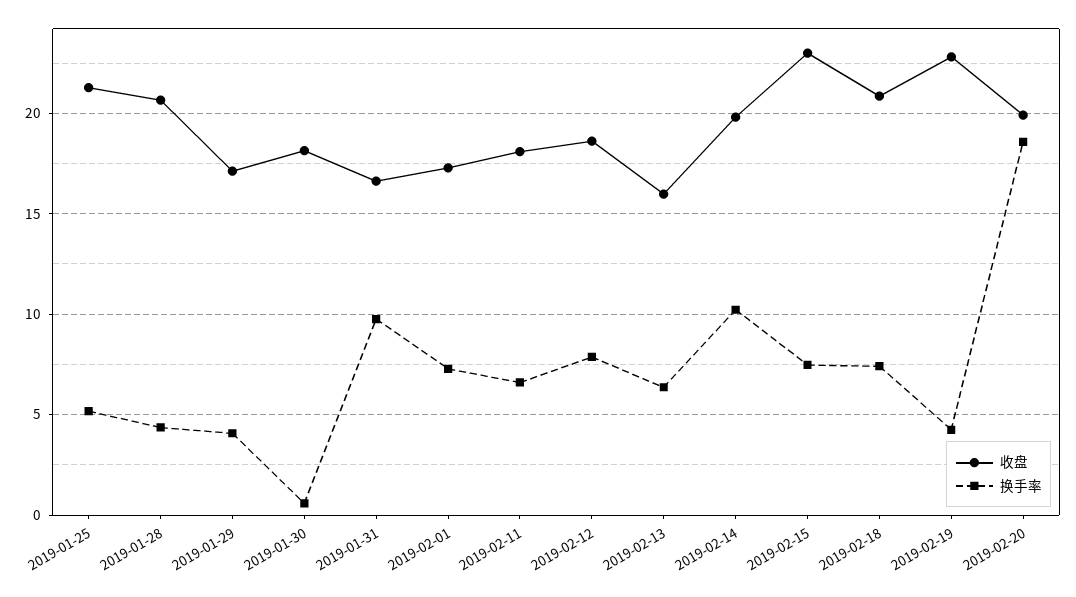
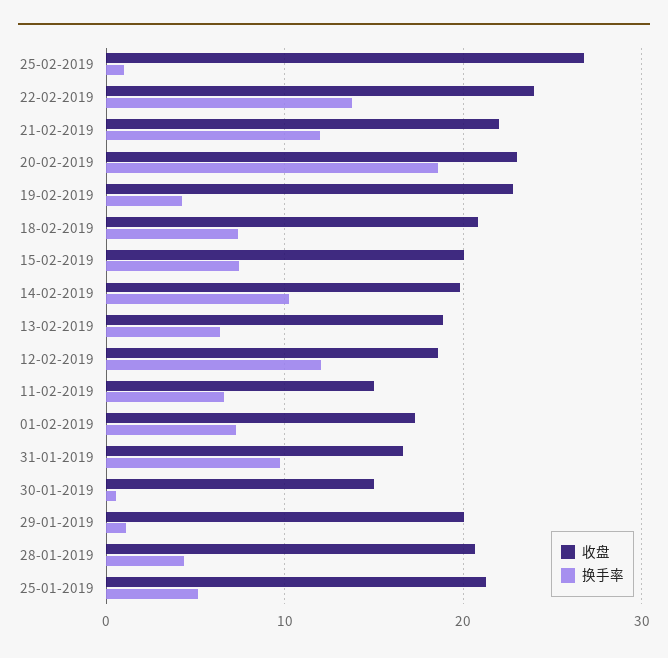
收盘, 2019-01-29: 17 -> 20
换手率, 2019-01-29: 4 -> 1
收盘, 2019-01-30: 18 -> 15
收盘, 2019-02-11: 18 -> 15
换手率, 2019-02-12: 8 -> 12
收盘, 2019-02-13: 16 -> 19
收盘, 2019-02-15: 23 -> 20
收盘, 2019-02-20: 20 -> 23
收盘, 25-02-2019: none -> 27
换手率, 25-02-2019: none -> 1
收盘, 22-02-2019: none -> 24
换手率, 22-02-2019: none -> 14
收盘, 21-02-2019: none -> 22
换手率, 21-02-2019: none -> 12

